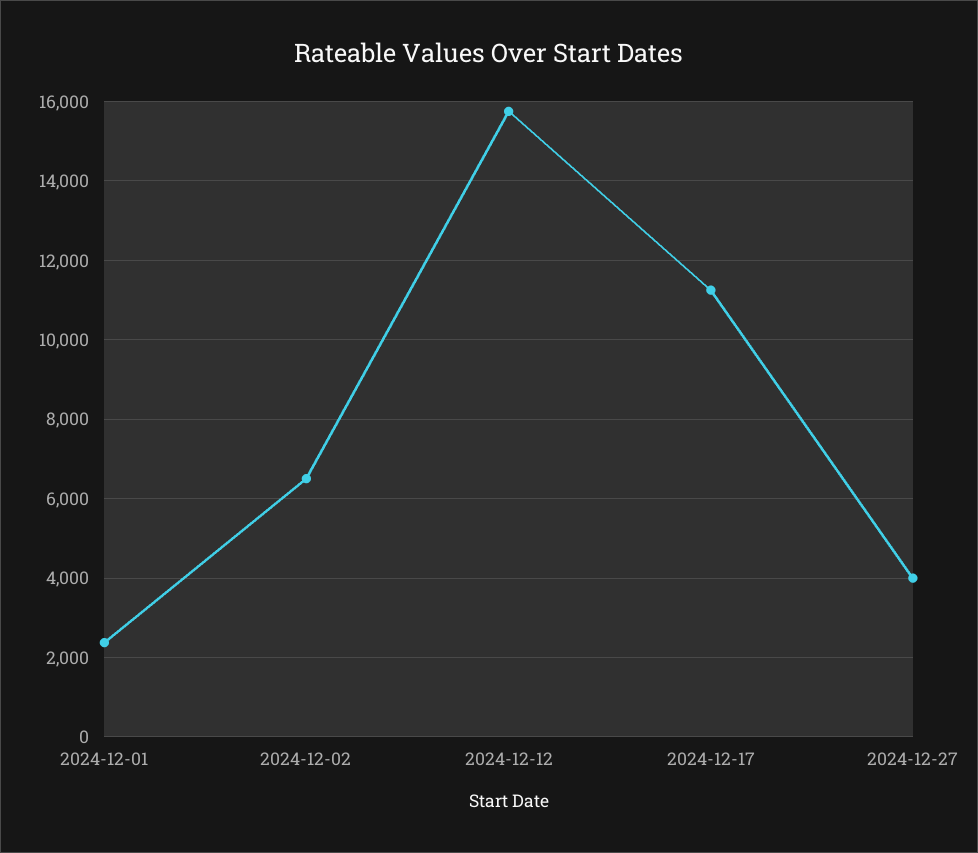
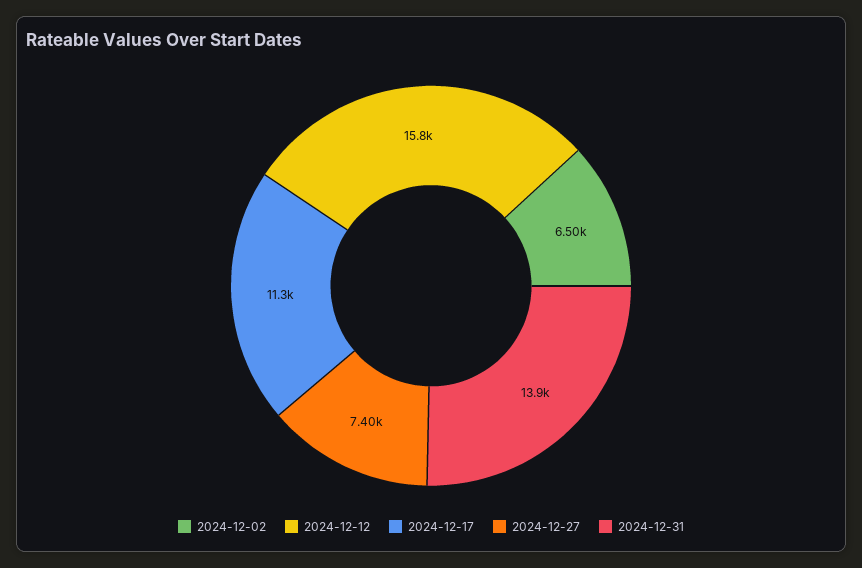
2024-12-01: 2400 -> none
2024-12-27: 4000 -> 7400
2024-12-31: none -> 13900

